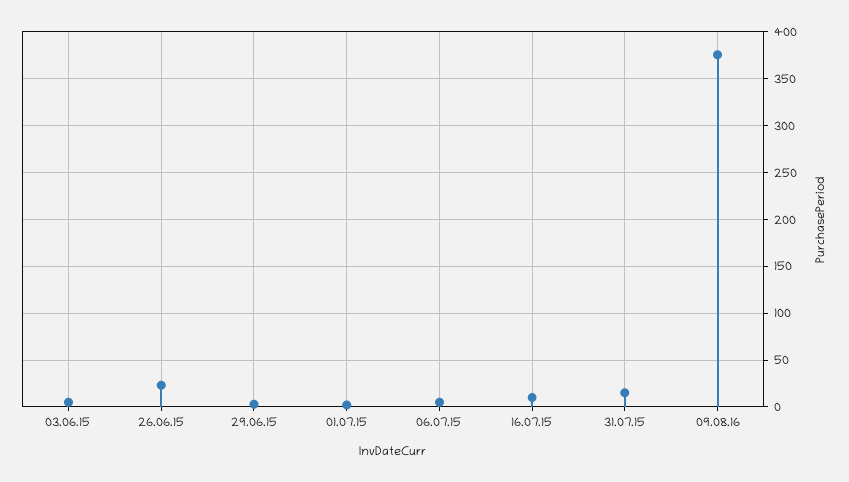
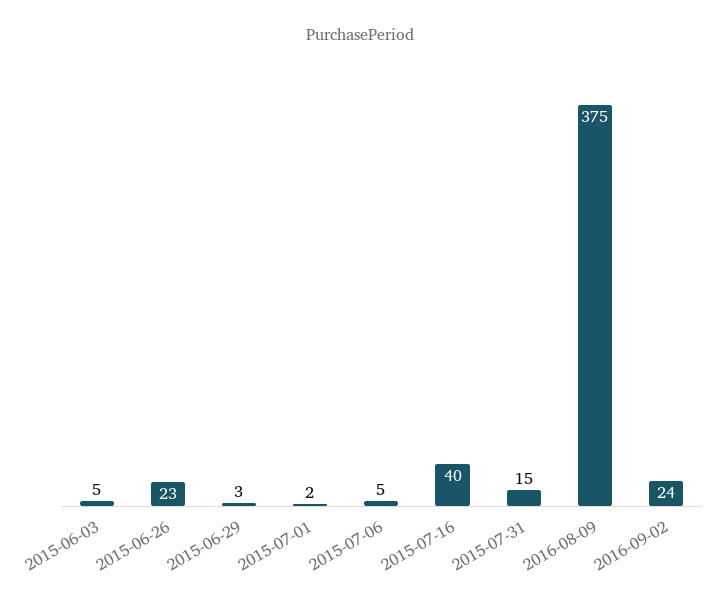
16.07.15: 10 -> 40
2016-09-02: none -> 24

